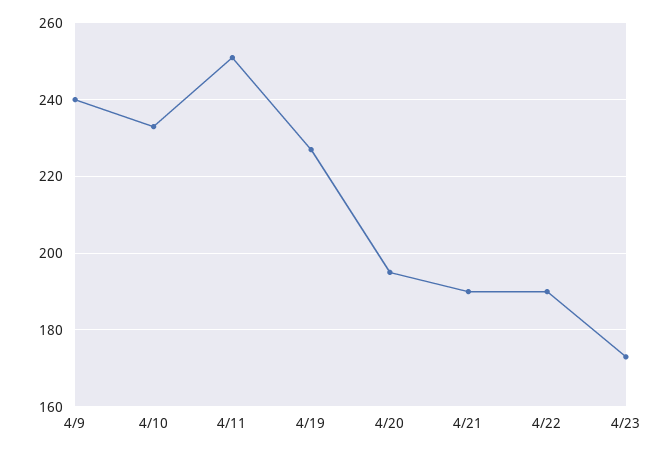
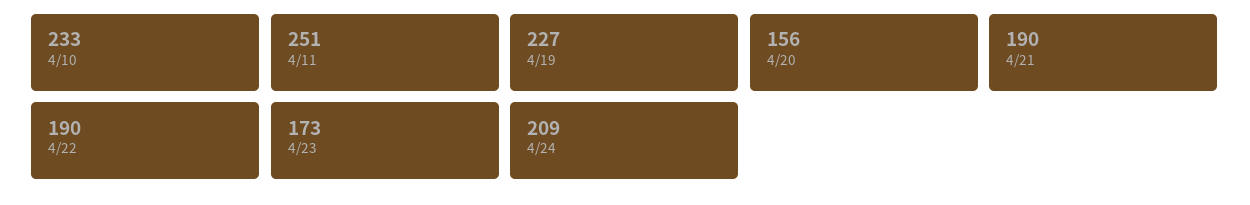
4/9: 240 -> none
4/20: 195 -> 156
4/24: none -> 209

